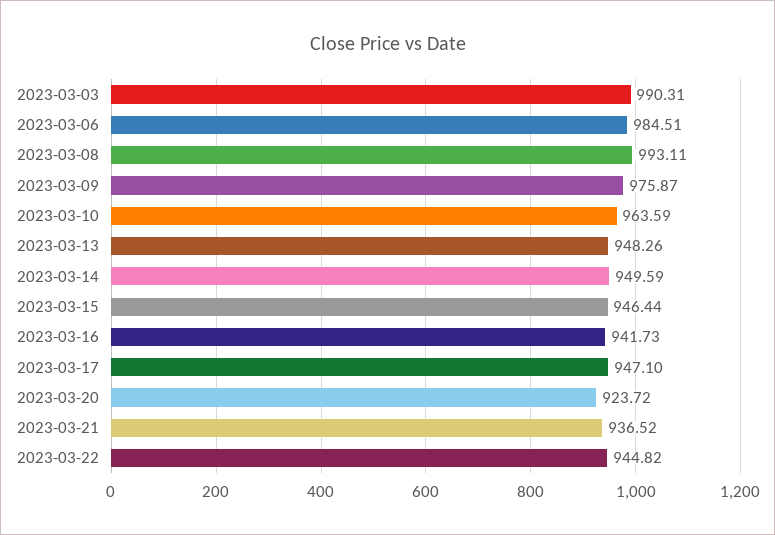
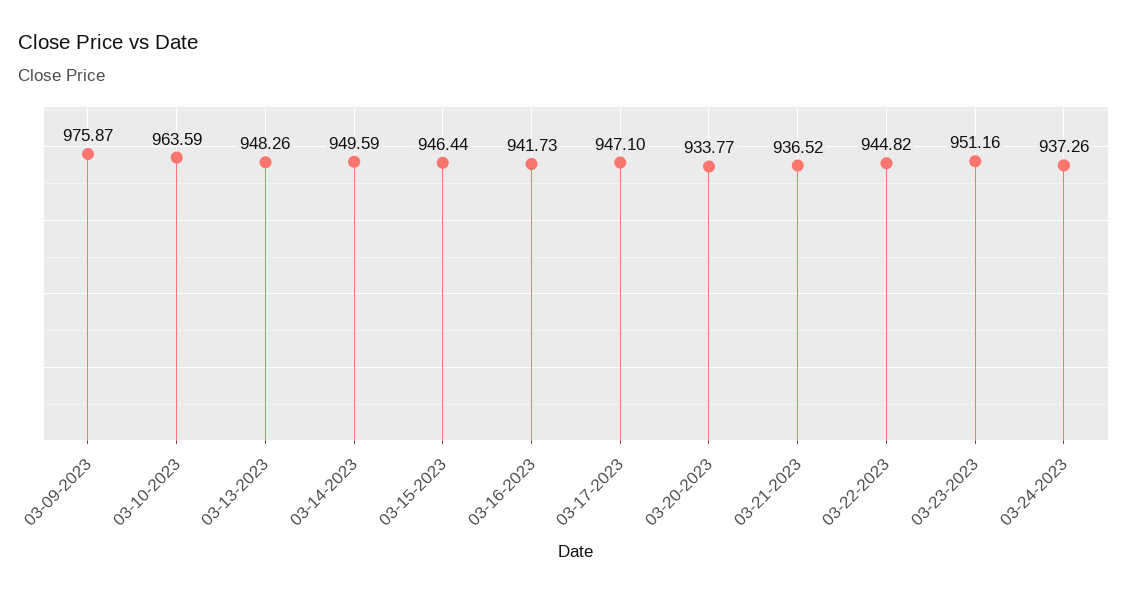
2023-03-03: 990.31 -> none
2023-03-06: 984.51 -> none
2023-03-08: 993.11 -> none
2023-03-20: 923.72 -> 933.77
03-23-2023: none -> 951.16
03-24-2023: none -> 937.26

